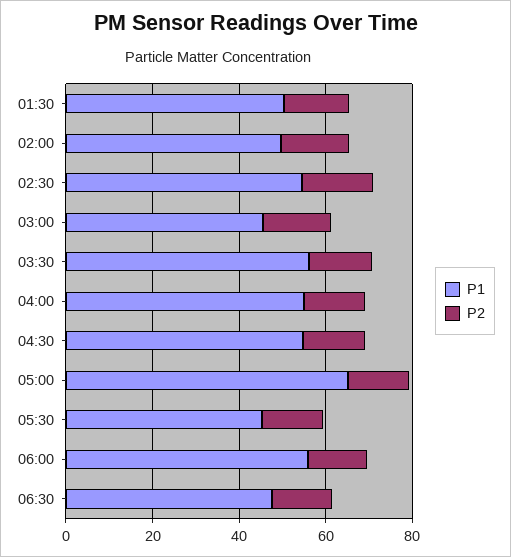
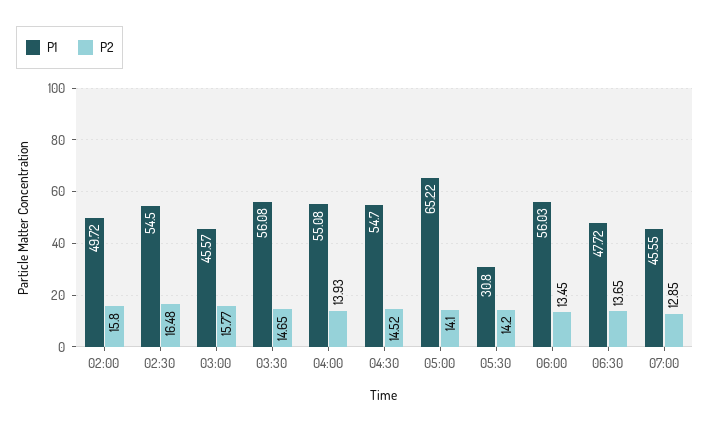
P1, 01:30: 50 -> none
P2, 01:30: 15 -> none
P1, 05:30: 45 -> 30.8
P1, 07:00: none -> 45.55
P2, 07:00: none -> 12.85

